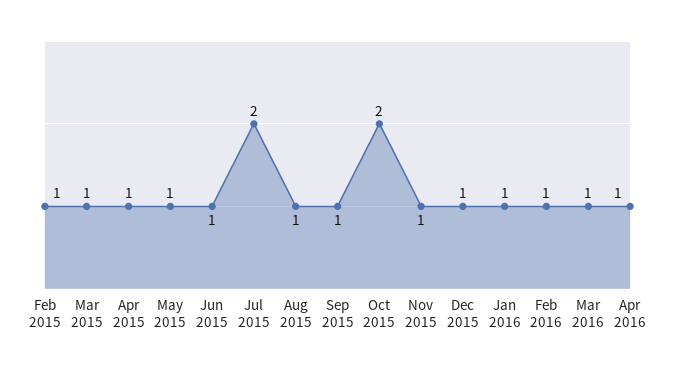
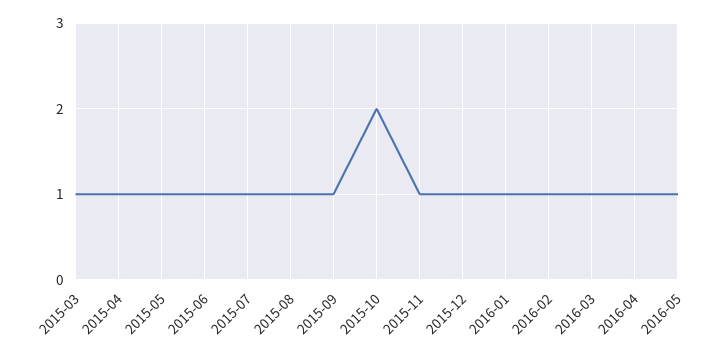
Feb 2015: 1 -> none
Jul 2015: 2 -> 1
2016-05: none -> 1

